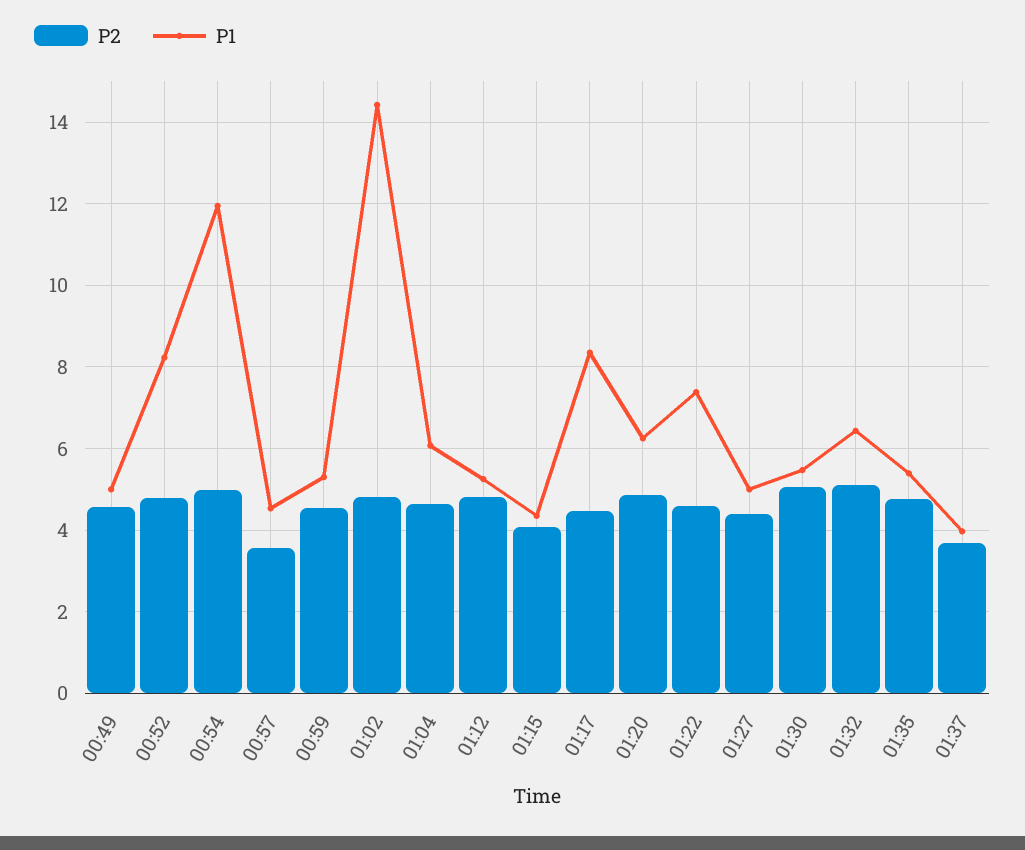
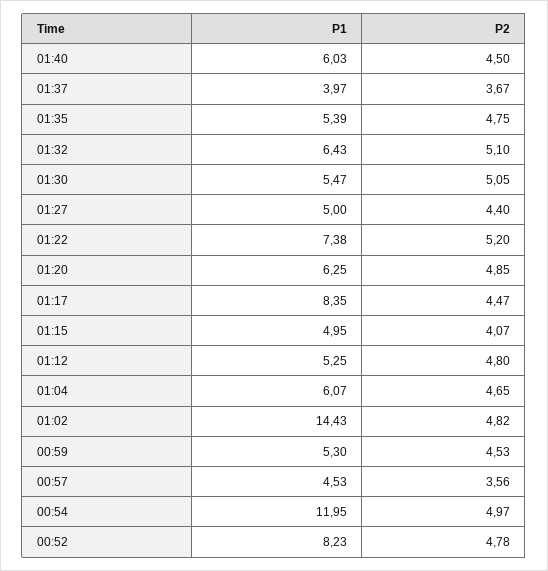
P2, 00:49: 4.6 -> none
P1, 00:49: 5 -> none
P1, 01:15: 4.4 -> 4.95
P2, 01:22: 4.6 -> 5.2
P1, 01:40: none -> 6.03
P2, 01:40: none -> 4.5

